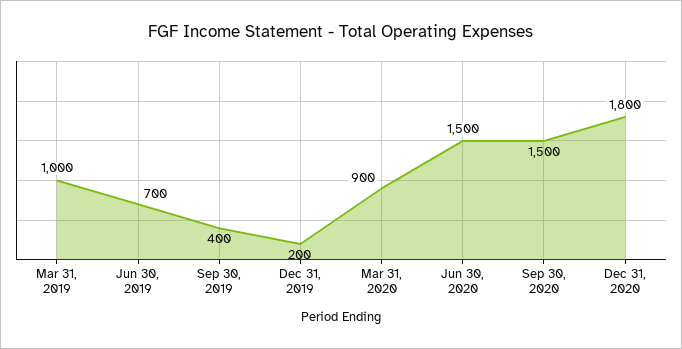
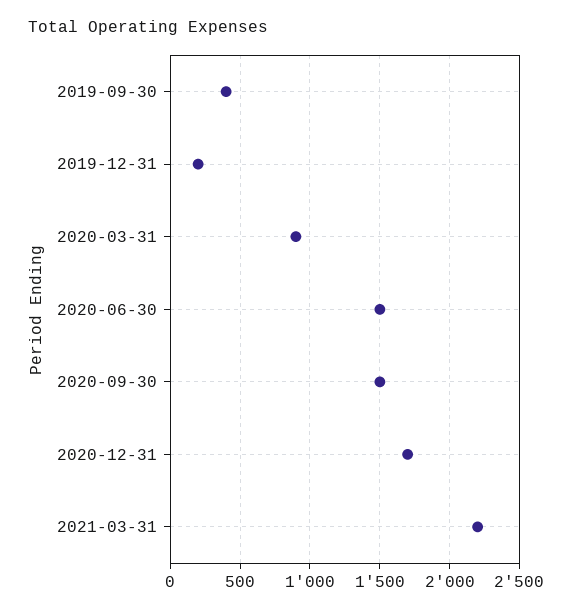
Mar 31, 2019: 1000 -> none
Jun 30, 2019: 700 -> none
Dec 31, 2020: 1800 -> 1700
2021-03-31: none -> 2200

